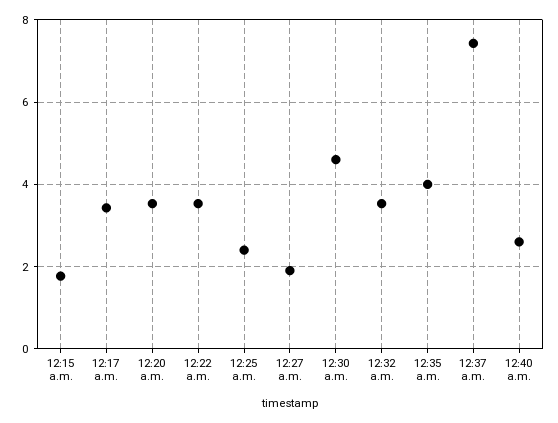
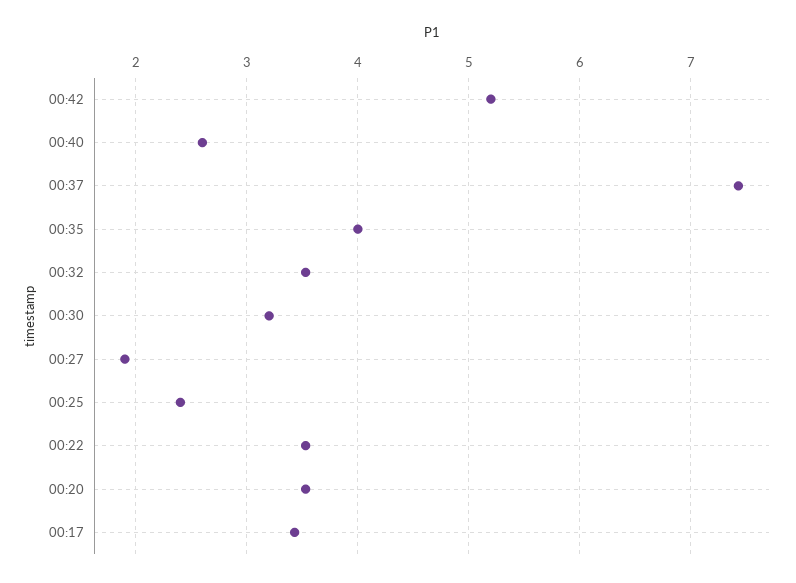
12:15 a.m.: 1.8 -> none
12:30 a.m.: 4.6 -> 3.2
00:42: none -> 5.2

